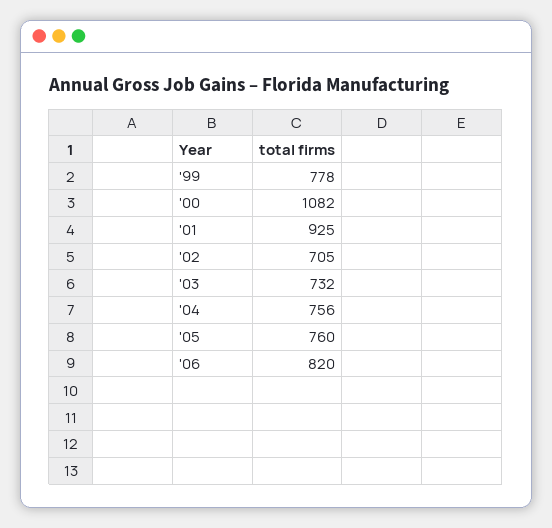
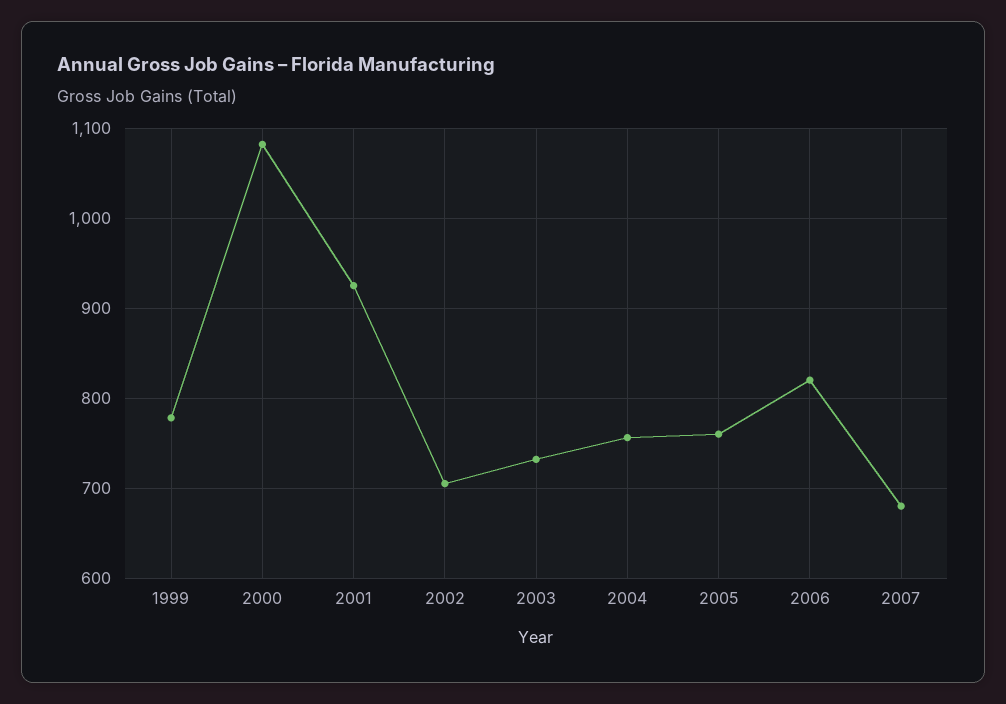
2007: none -> 680

